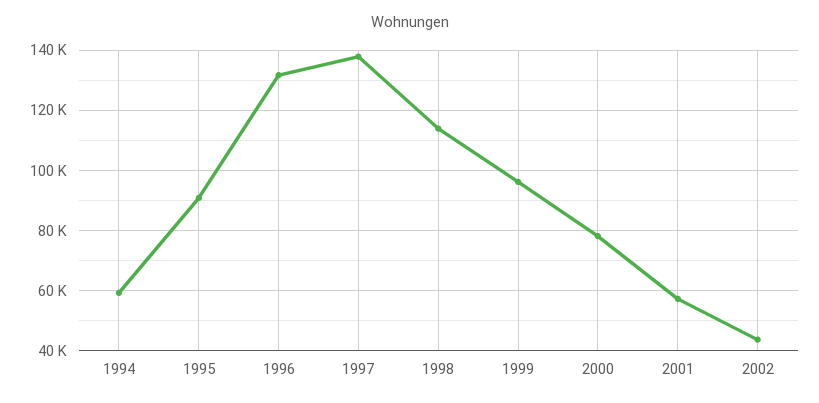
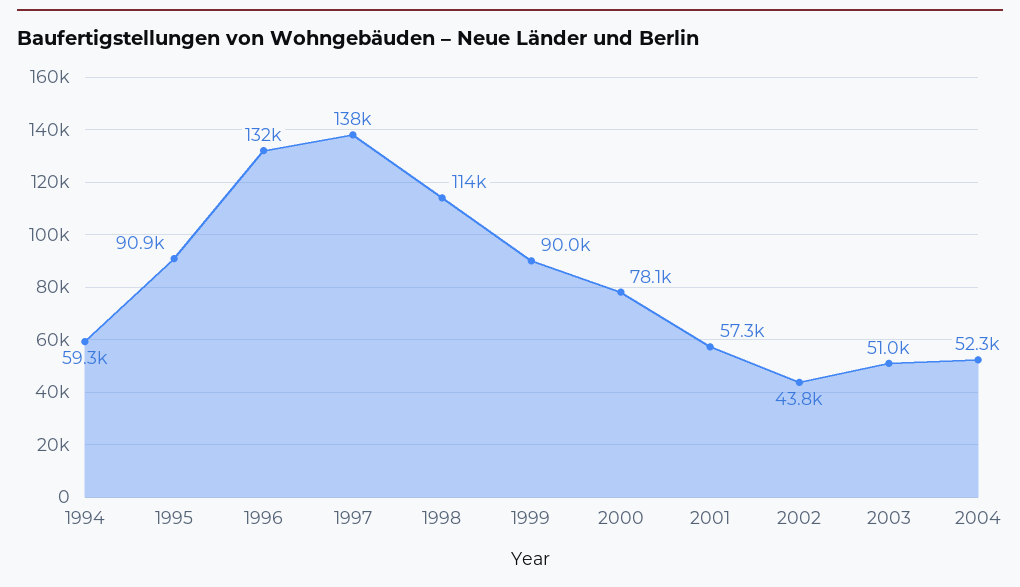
1999: 96000 -> 90000
2003: none -> 51000
2004: none -> 52300

